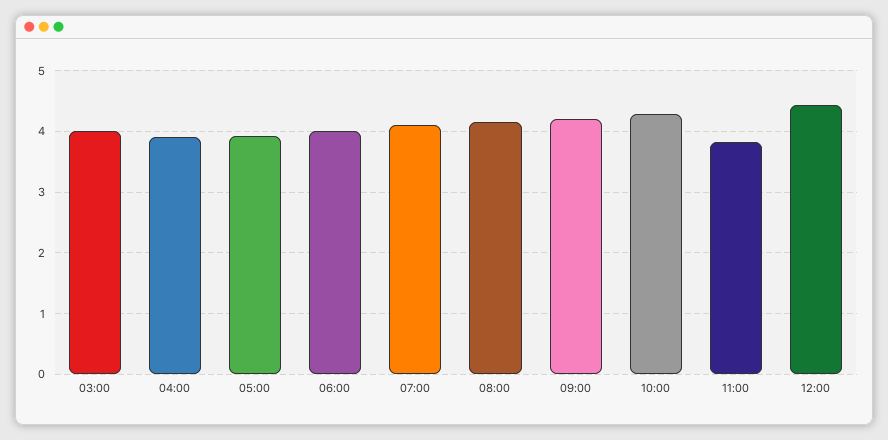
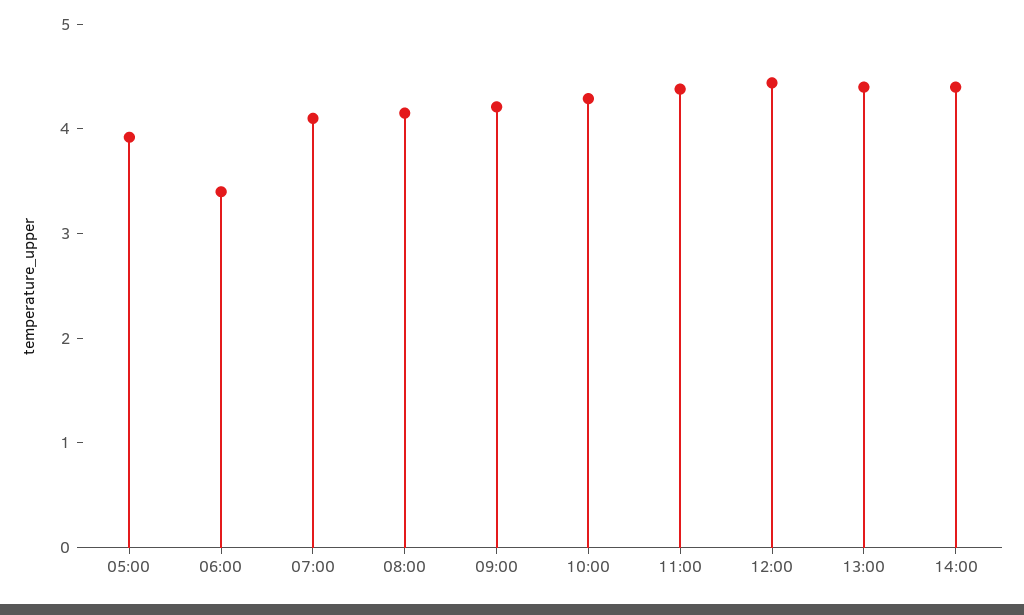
03:00: 4 -> none
04:00: 3.9 -> none
06:00: 4 -> 3.4
11:00: 3.8 -> 4.4
13:00: none -> 4.4
14:00: none -> 4.4

